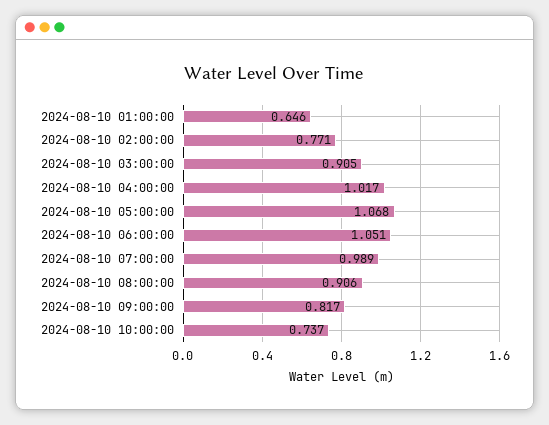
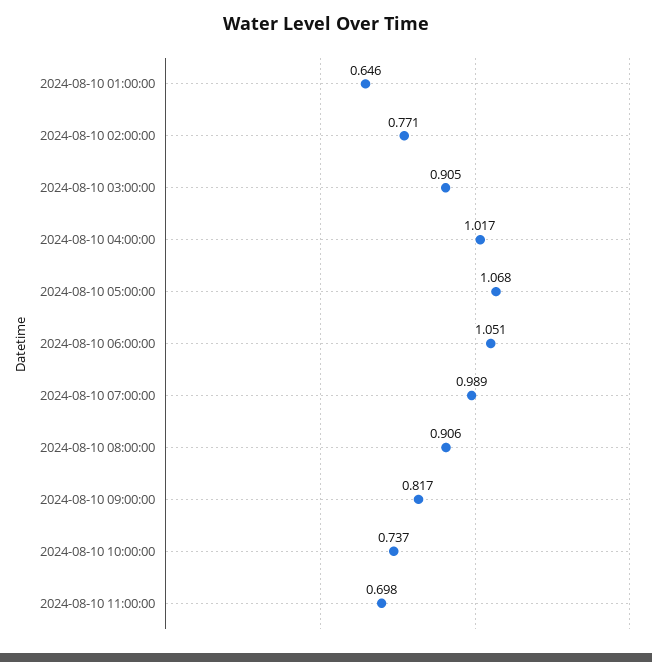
2024-08-10 11:00:00: none -> 0.698

